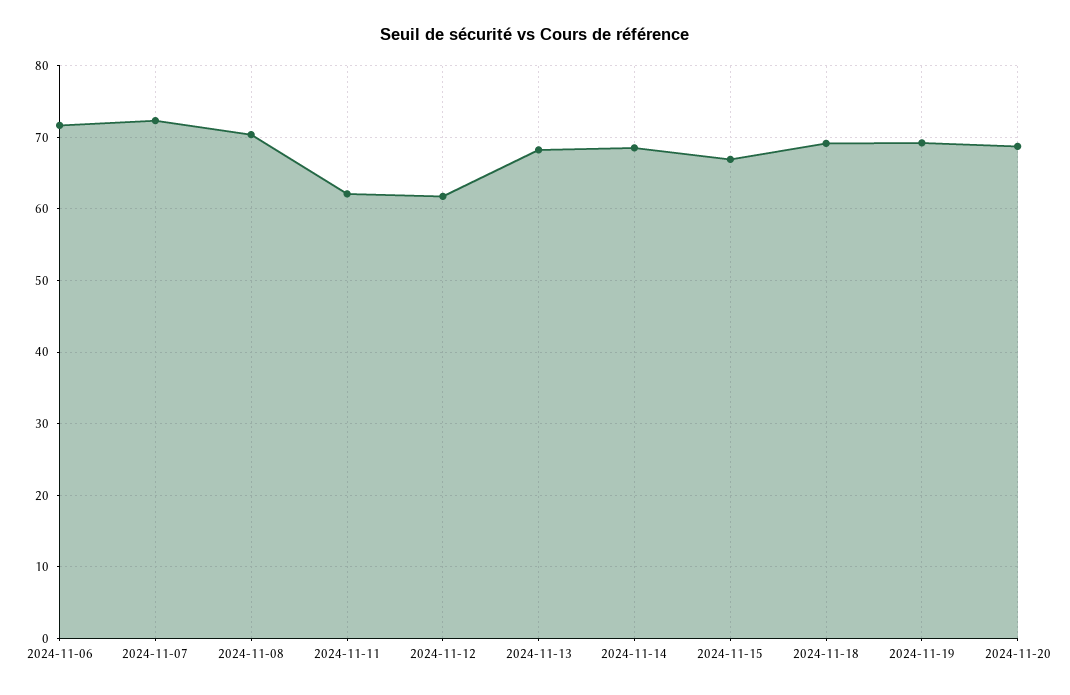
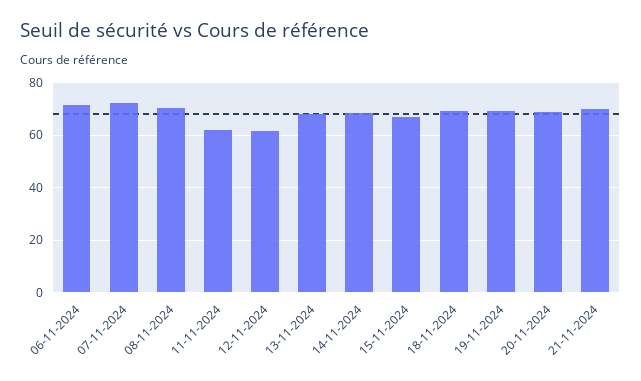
21-11-2024: none -> 70

